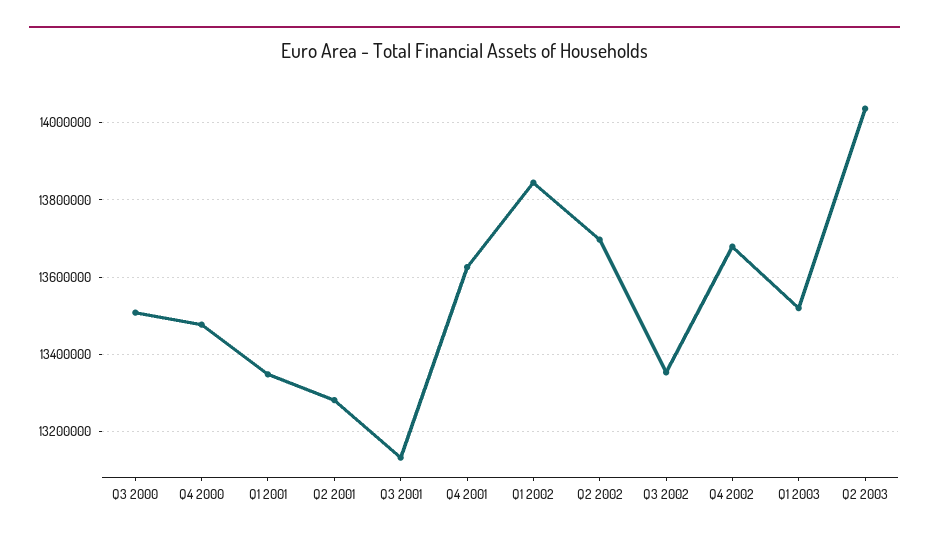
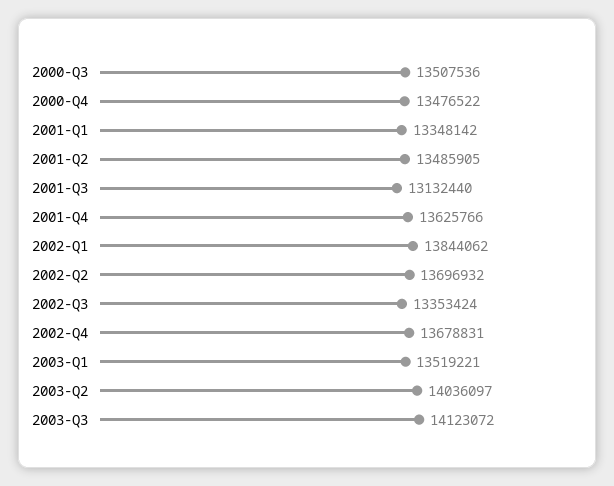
Q2 2001: 13280000 -> 13485905
2003-Q3: none -> 14123072

